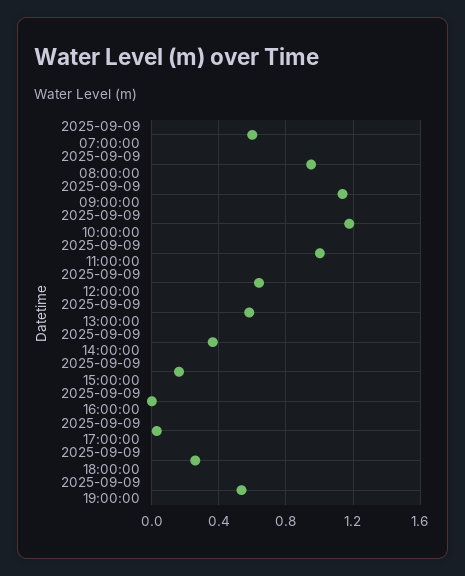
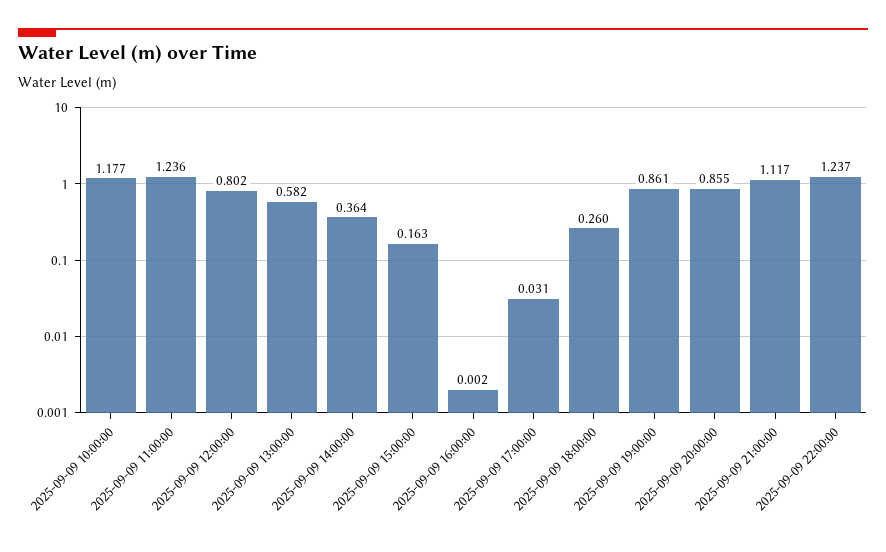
2025-09-09 07:00:00: 0.6 -> none
2025-09-09 08:00:00: 0.95 -> none
2025-09-09 09:00:00: 1.15 -> none
2025-09-09 11:00:00: 1 -> 1.236
2025-09-09 12:00:00: 0.65 -> 0.802
2025-09-09 19:00:00: 0.55 -> 0.861
2025-09-09 20:00:00: none -> 0.855
2025-09-09 21:00:00: none -> 1.117
2025-09-09 22:00:00: none -> 1.237

